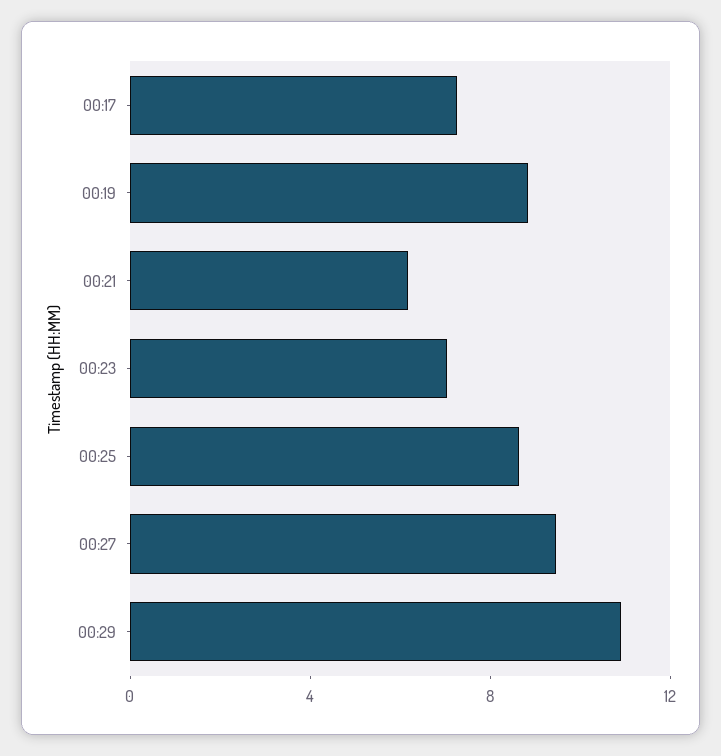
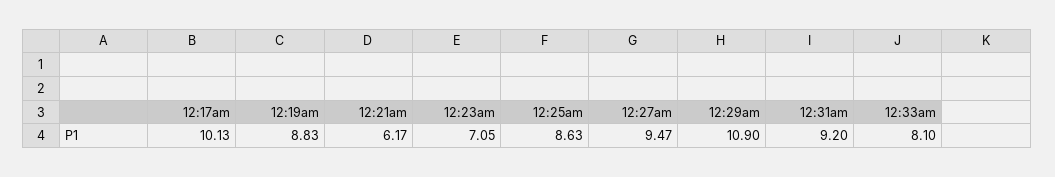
00:17: 7 -> 10.13
12:31am: none -> 9.2
12:33am: none -> 8.1

